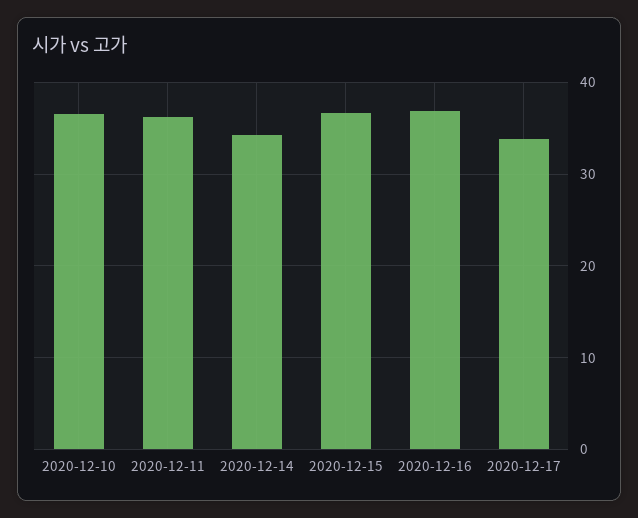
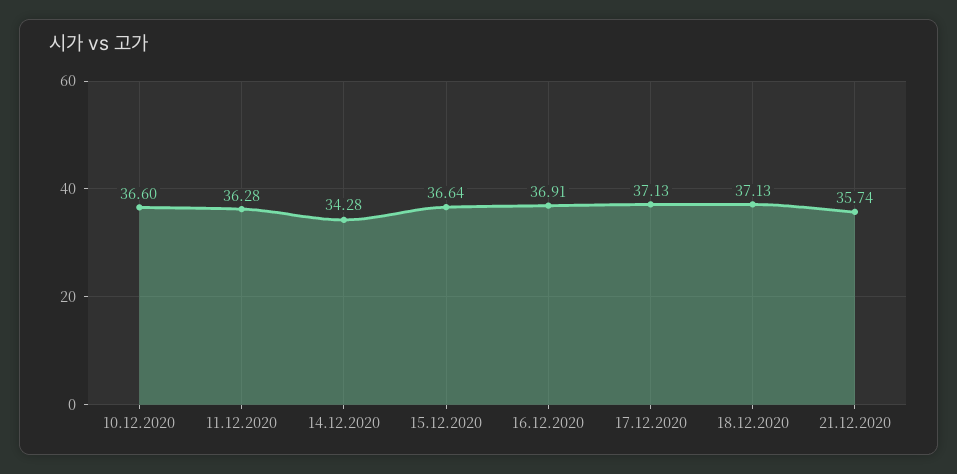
2020-12-17: 34 -> 37.13
18.12.2020: none -> 37.13
21.12.2020: none -> 35.74

